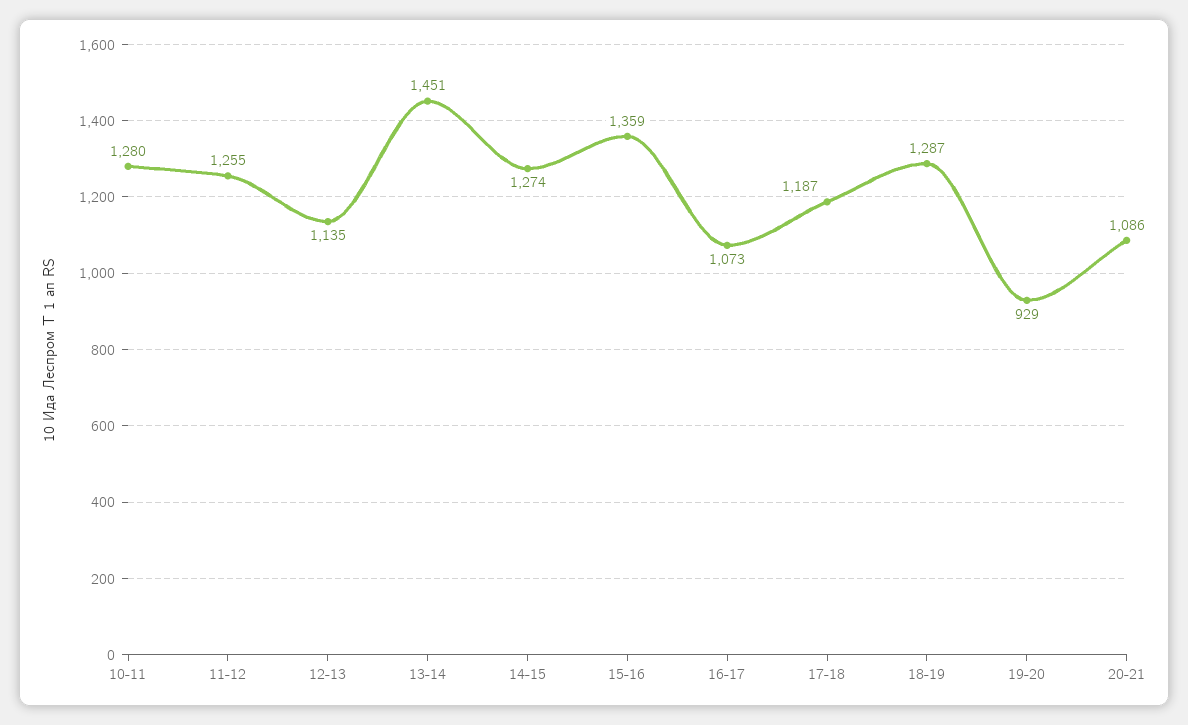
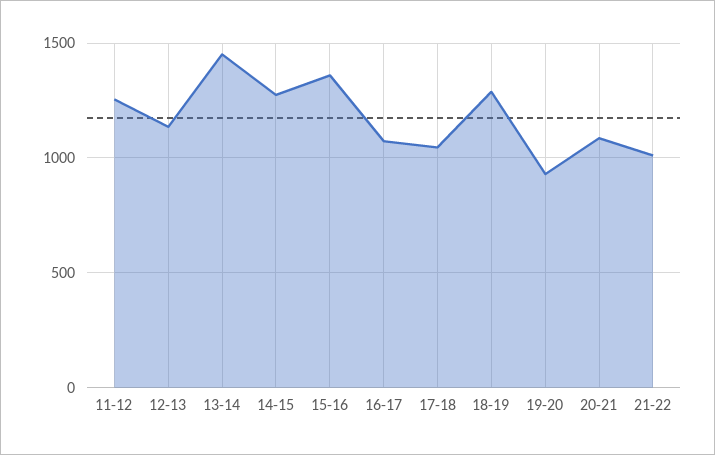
10-11: 1280 -> none
17-18: 1187 -> 1050
21-22: none -> 1000

